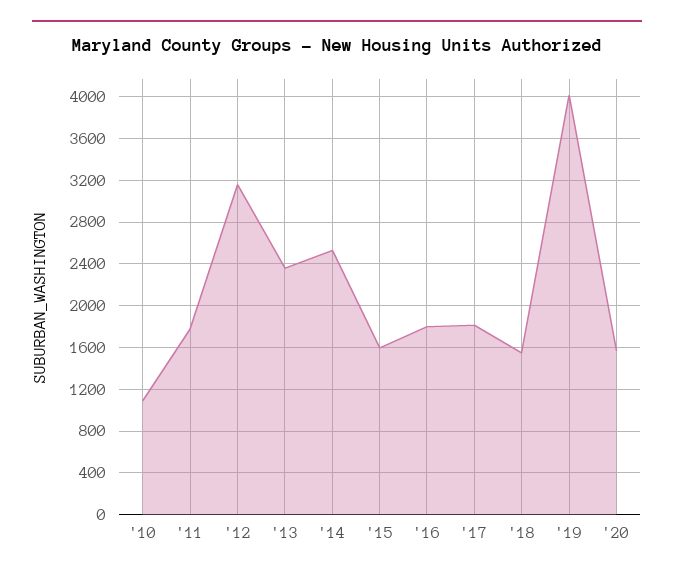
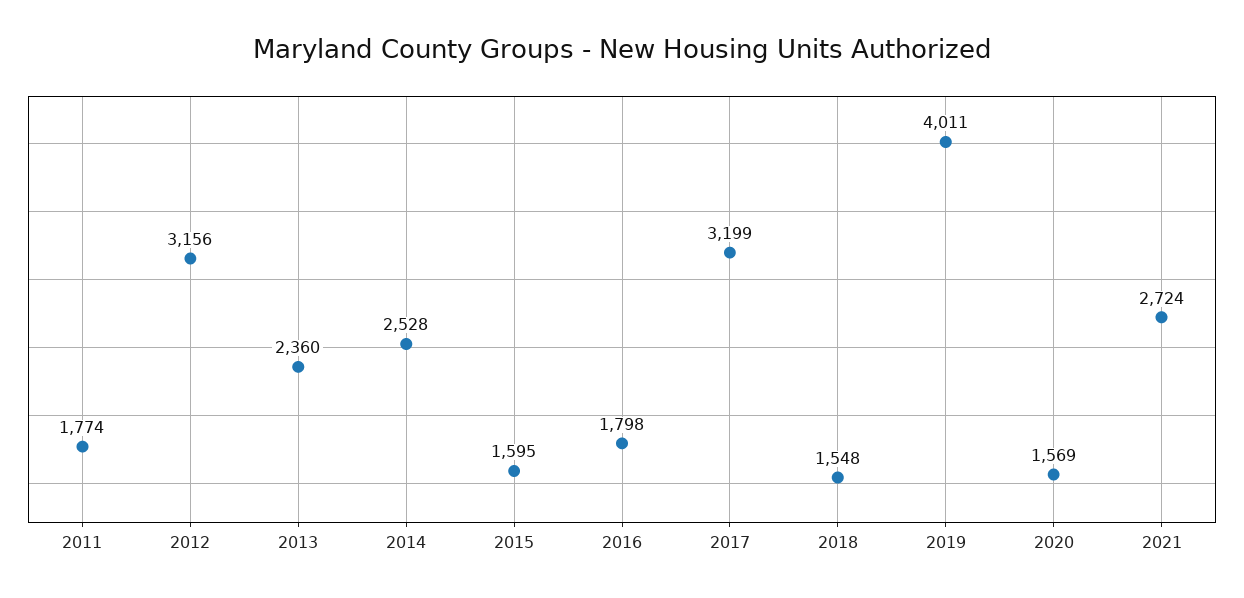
'10: 1100 -> none
'17: 1800 -> 3199
2021: none -> 2724

